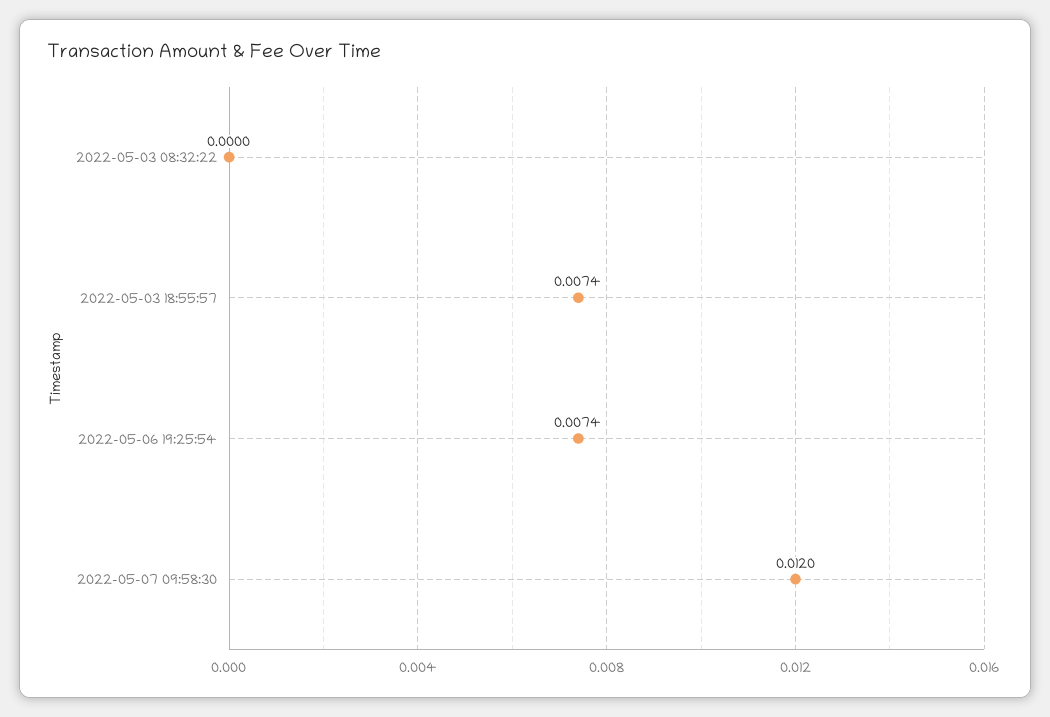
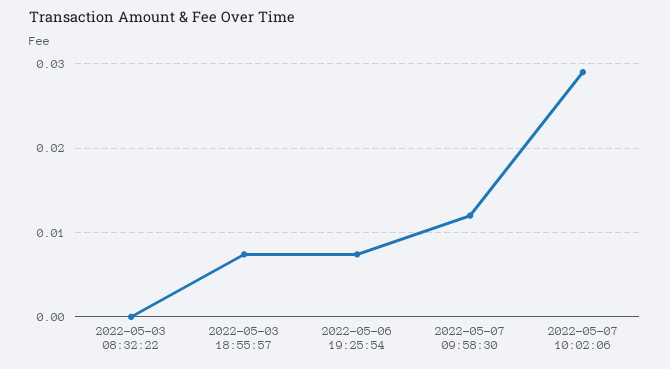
2022-05-07 10:02:06: none -> 0.029

